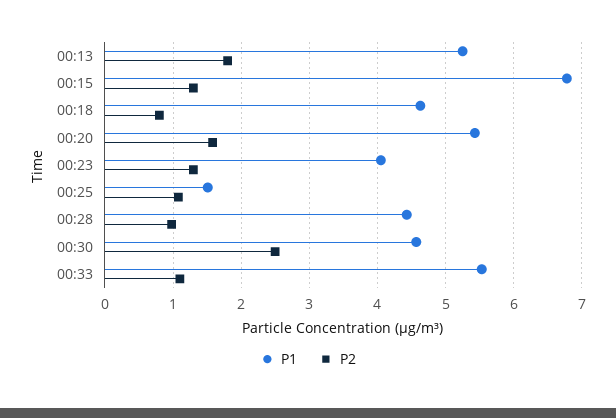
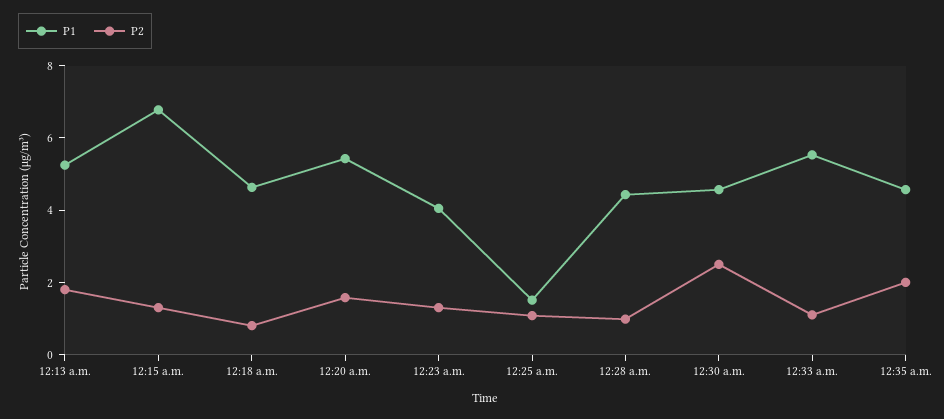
P1, 12:35 a.m.: none -> 4.5
P2, 12:35 a.m.: none -> 2

